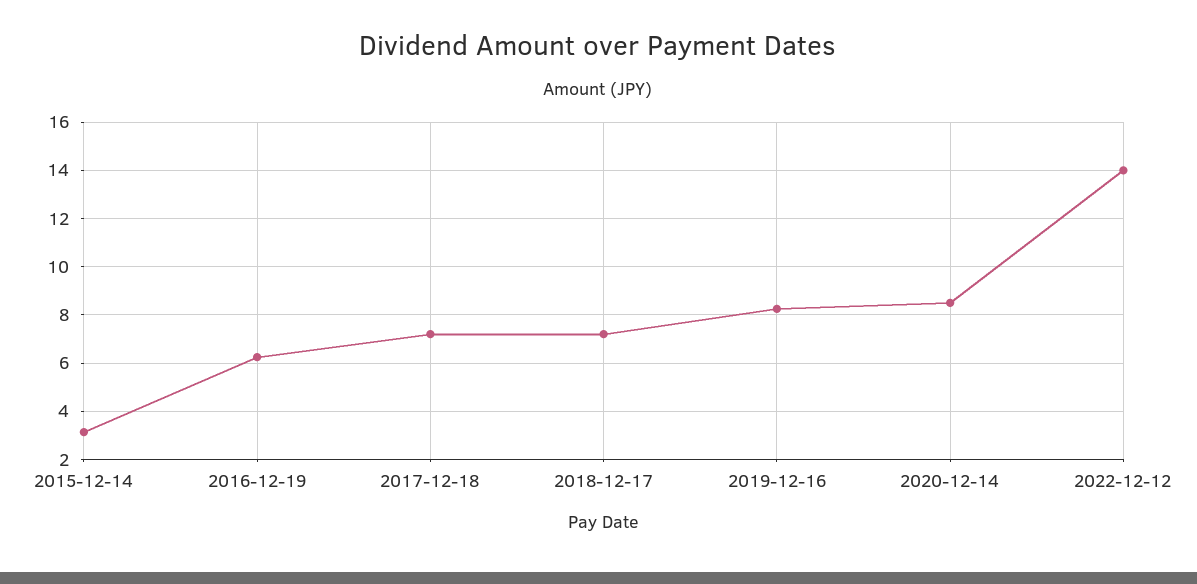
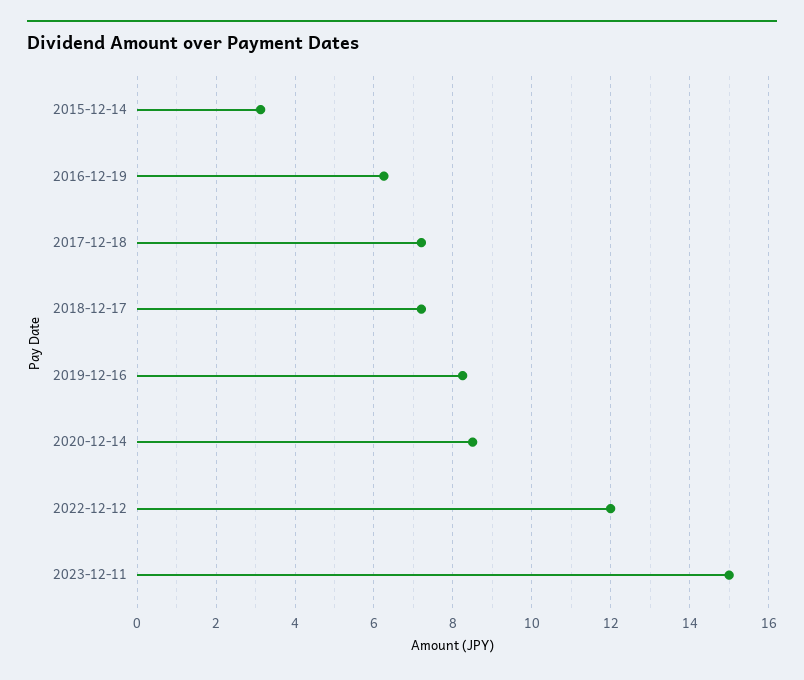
2022-12-12: 14 -> 12
2023-12-11: none -> 15

